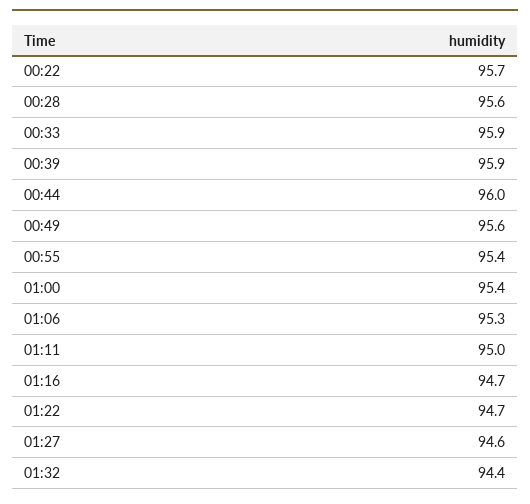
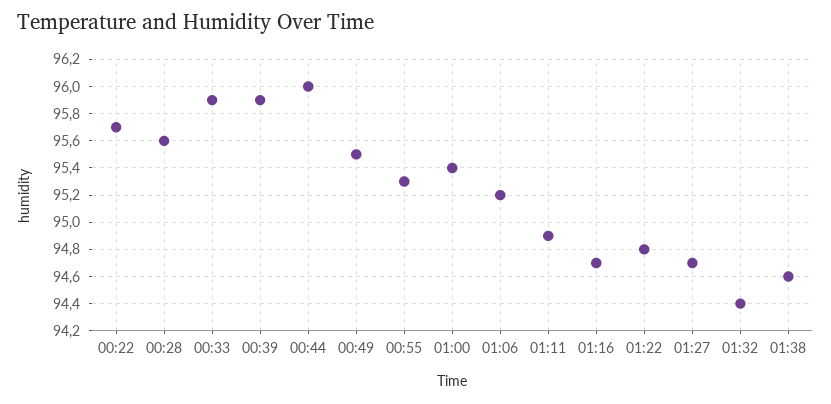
00:49: 95.6 -> 95.5
00:55: 95.4 -> 95.3
01:06: 95.3 -> 95.2
01:11: 95 -> 94.9
01:22: 94.7 -> 94.8
01:27: 94.6 -> 94.7
01:38: none -> 94.6

